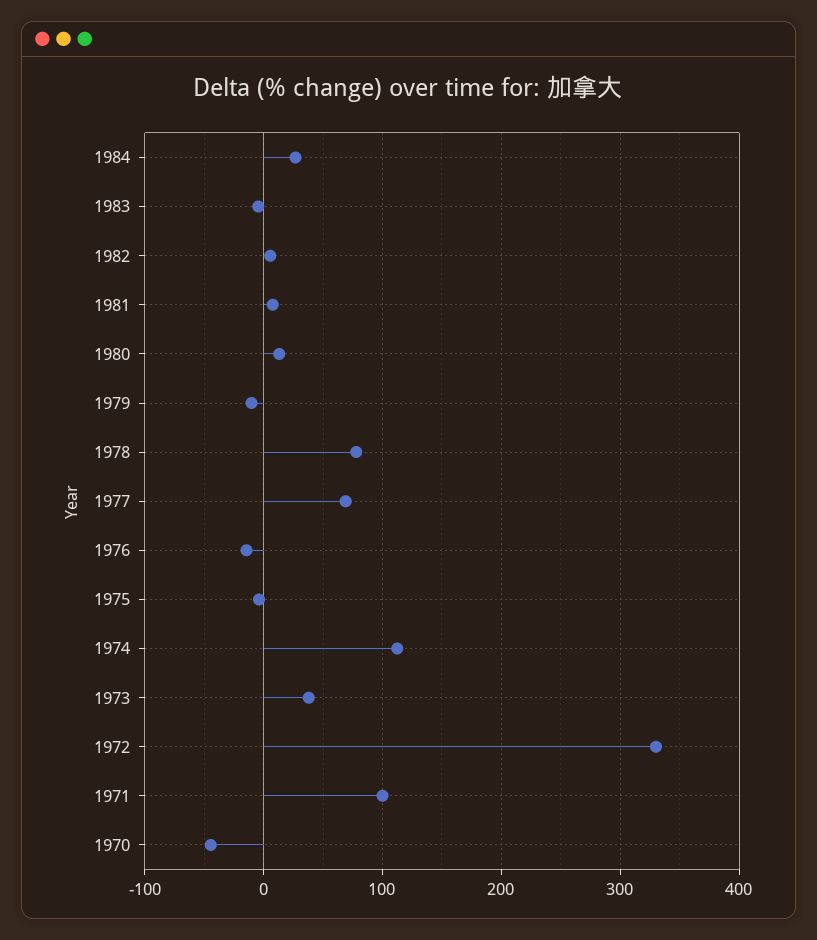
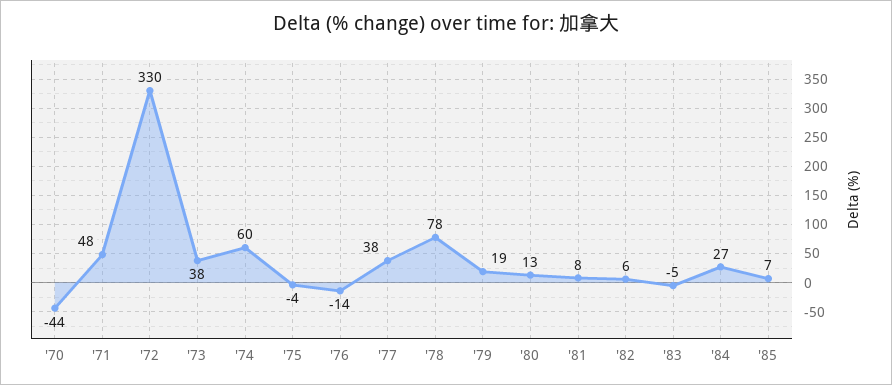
1979: -10 -> 19
1977: 70 -> 38
1974: 110 -> 60
1971: 100 -> 48
'85: none -> 7

